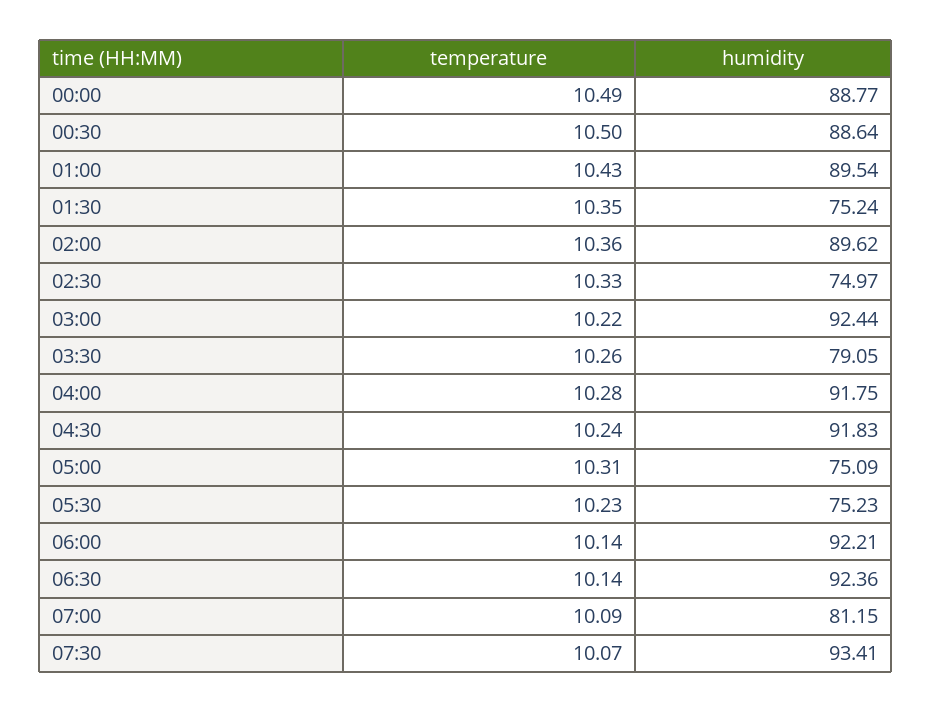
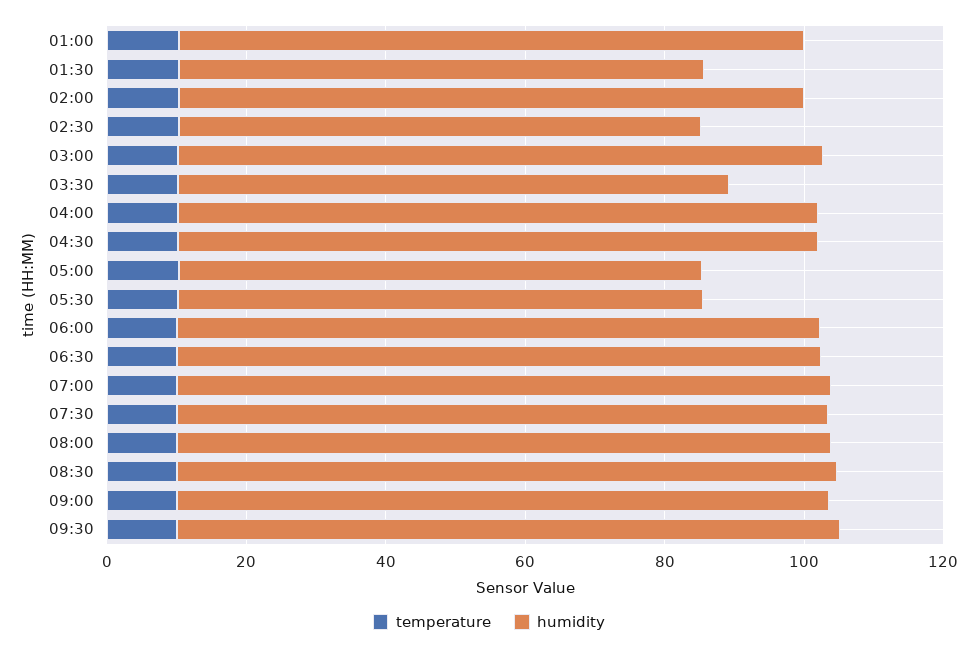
temperature, 00:00: 10.49 -> none
humidity, 00:00: 88.77 -> none
temperature, 00:30: 10.5 -> none
humidity, 00:30: 88.64 -> none
humidity, 07:00: 81.15 -> 95
temperature, 08:00: none -> 10
humidity, 08:00: none -> 95
temperature, 08:30: none -> 10
humidity, 08:30: none -> 95
temperature, 09:00: none -> 10
humidity, 09:00: none -> 95
temperature, 09:30: none -> 10
humidity, 09:30: none -> 95

